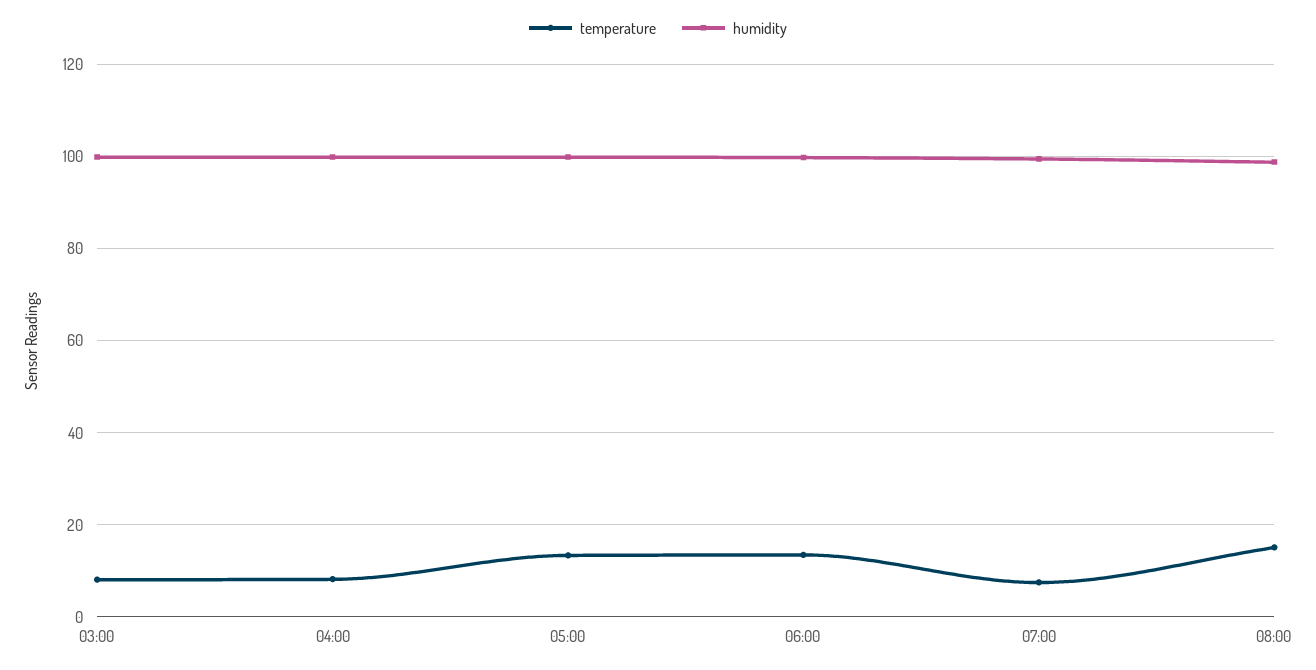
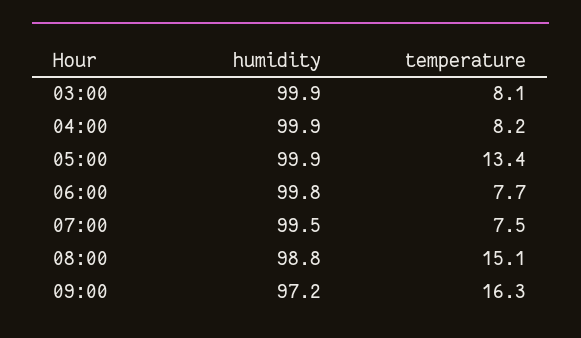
temperature, 06:00: 14 -> 7.7
humidity, 09:00: none -> 97.2
temperature, 09:00: none -> 16.3

